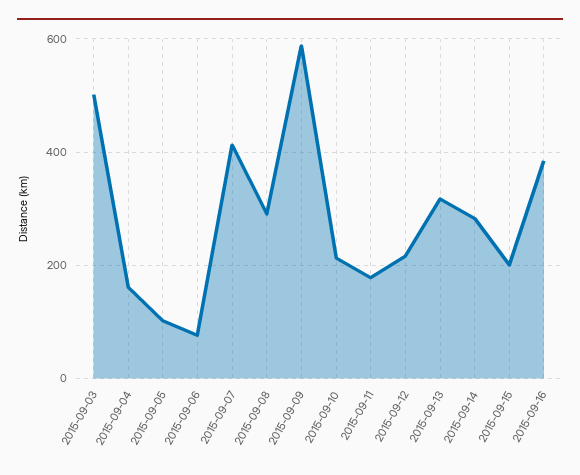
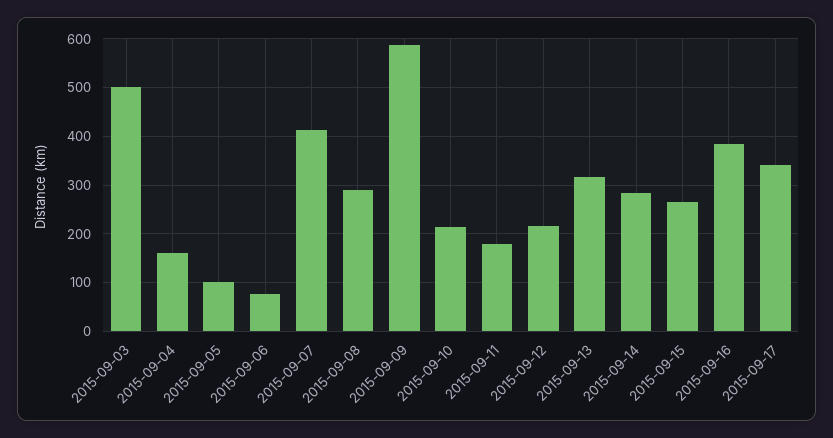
2015-09-15: 200 -> 260
2015-09-17: none -> 340

